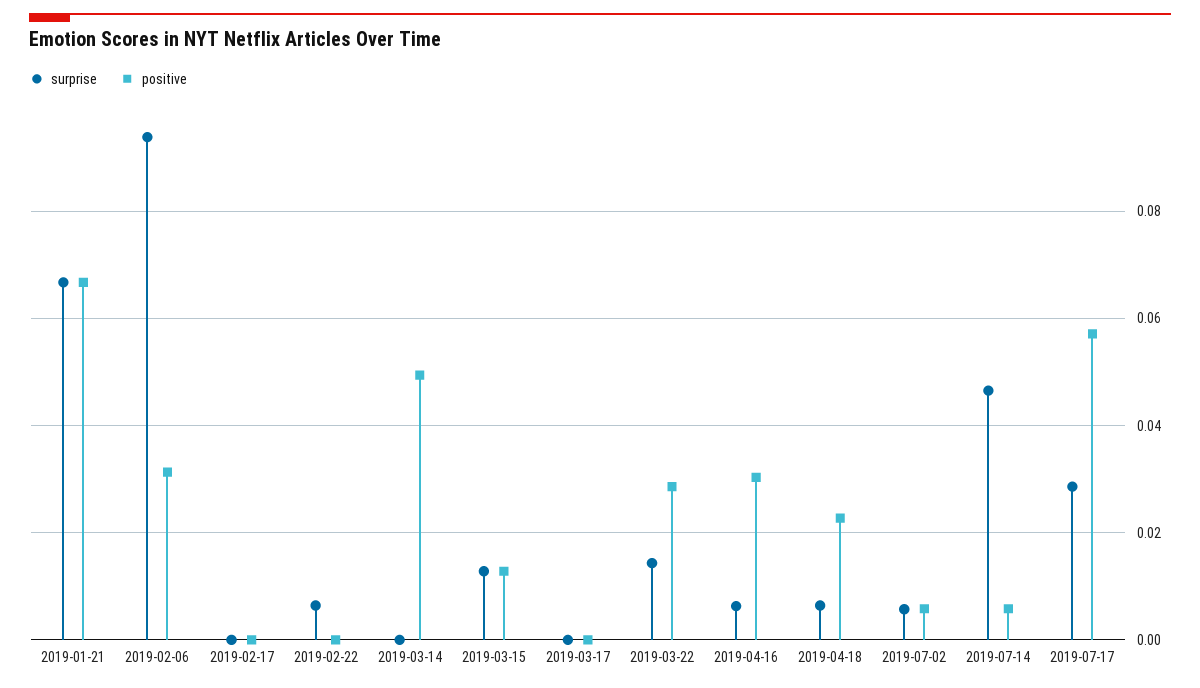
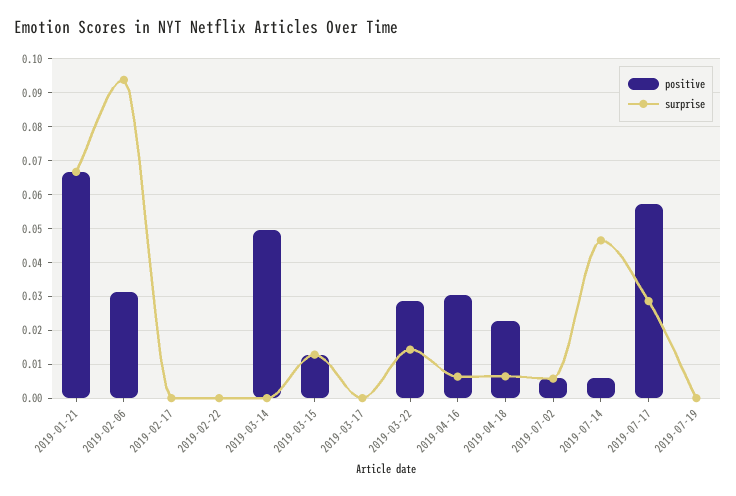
surprise, 2019-02-22: 0.006 -> 0
positive, 2019-07-19: none -> 0
surprise, 2019-07-19: none -> 0

